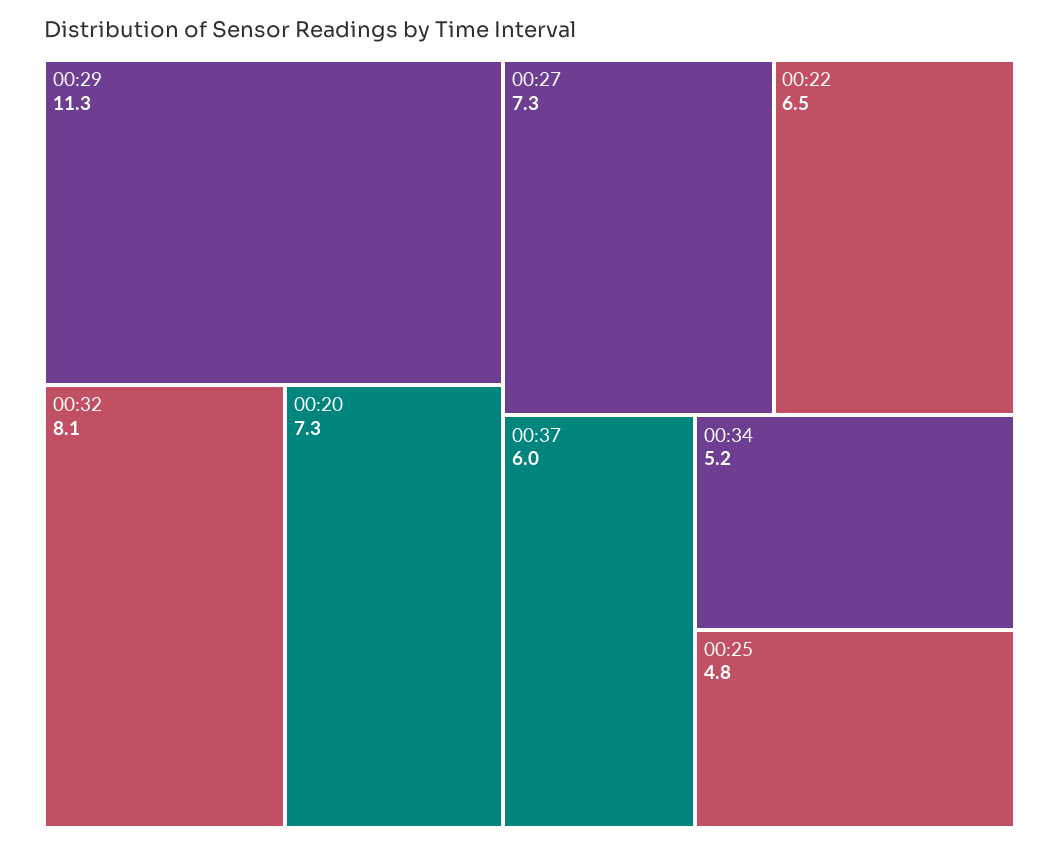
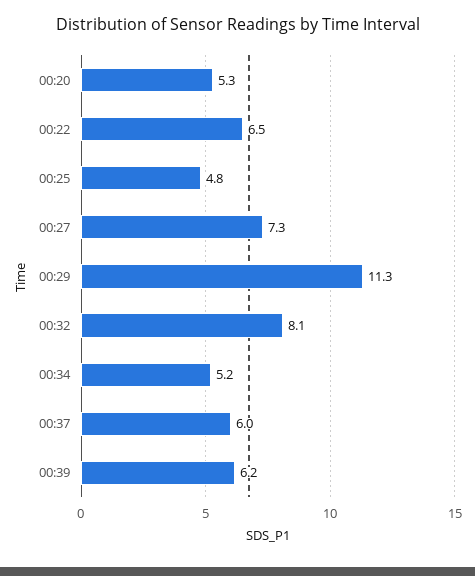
00:20: 7.3 -> 5.3
00:39: none -> 6.2

